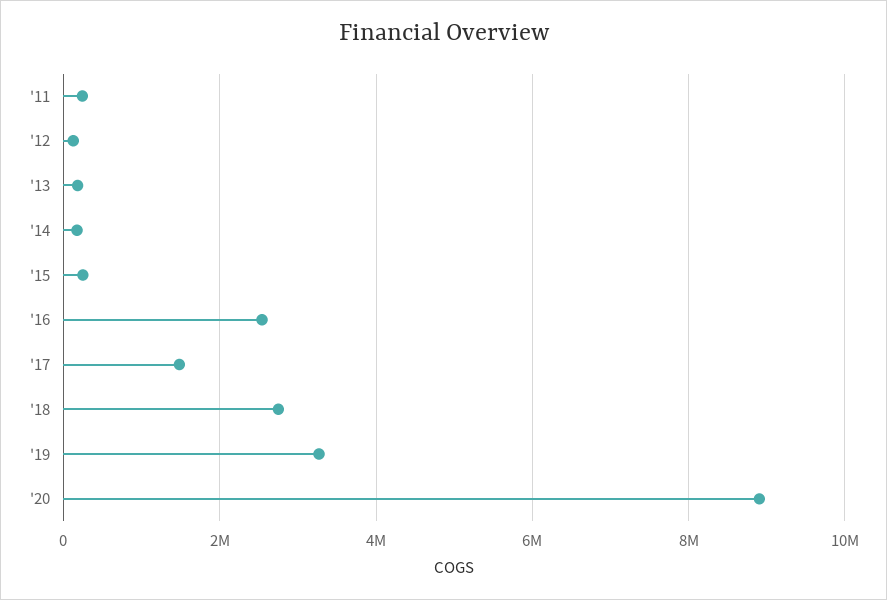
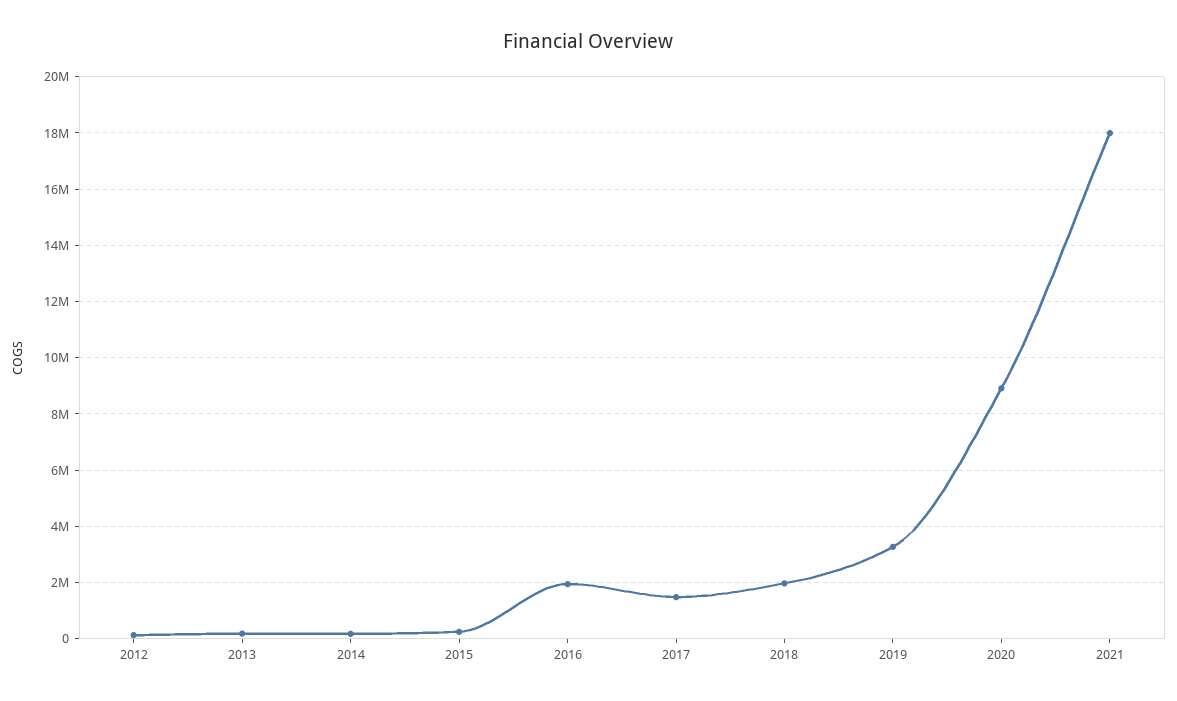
'11: 200000 -> none
'16: 2600000 -> 2000000
'18: 2800000 -> 2000000
2021: none -> 18000000

